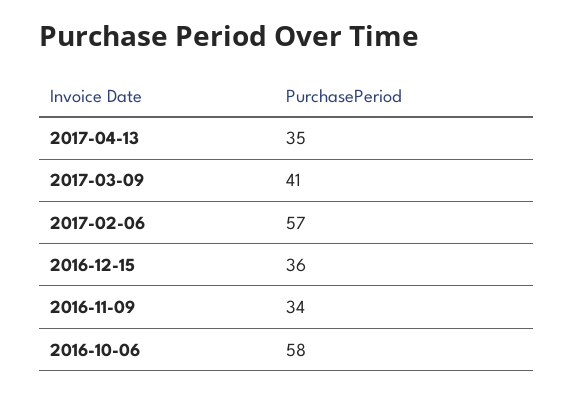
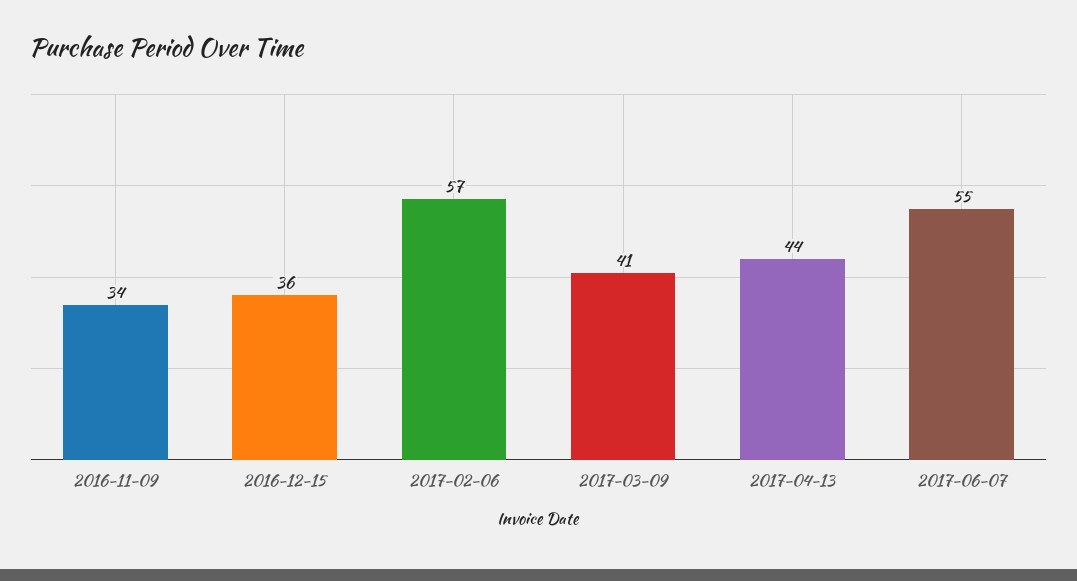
2017-04-13: 35 -> 44
2016-10-06: 58 -> none
2017-06-07: none -> 55

